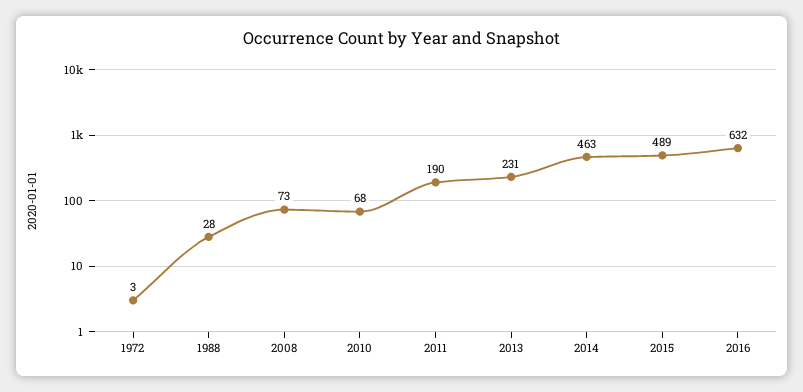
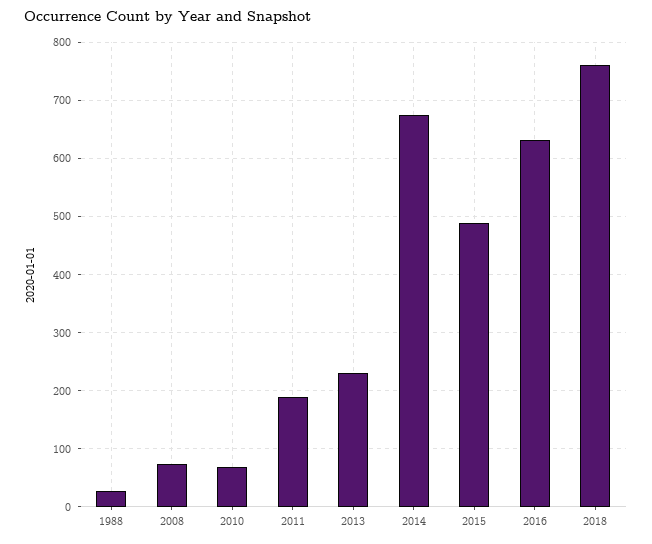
1972: 3 -> none
2014: 463 -> 680
2018: none -> 760

